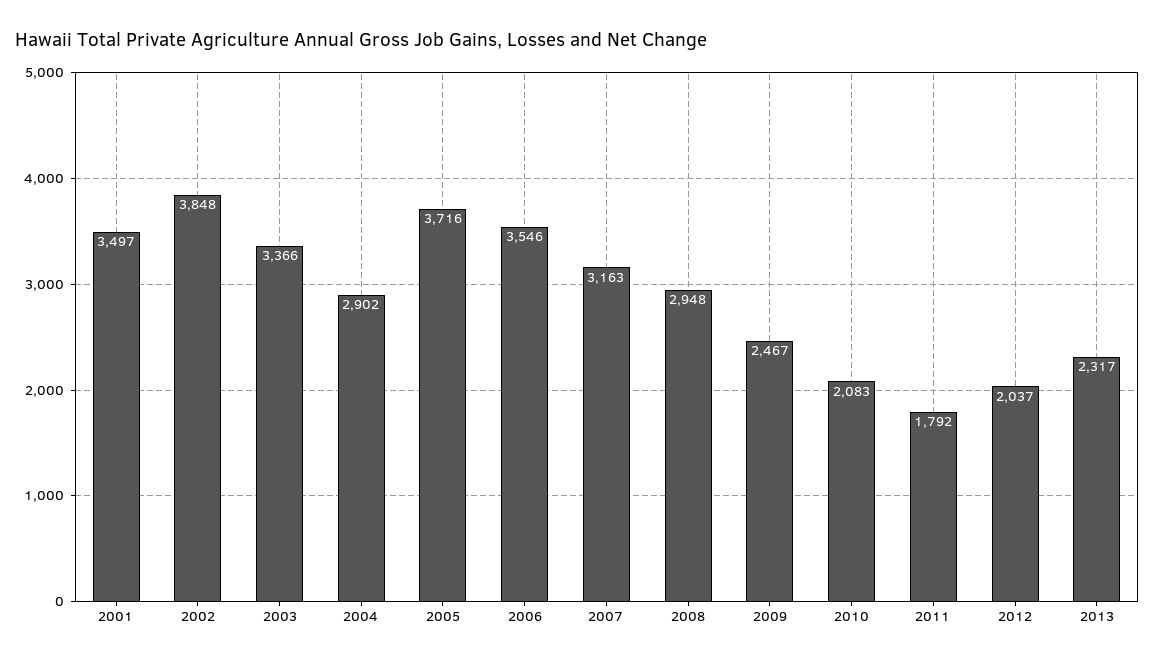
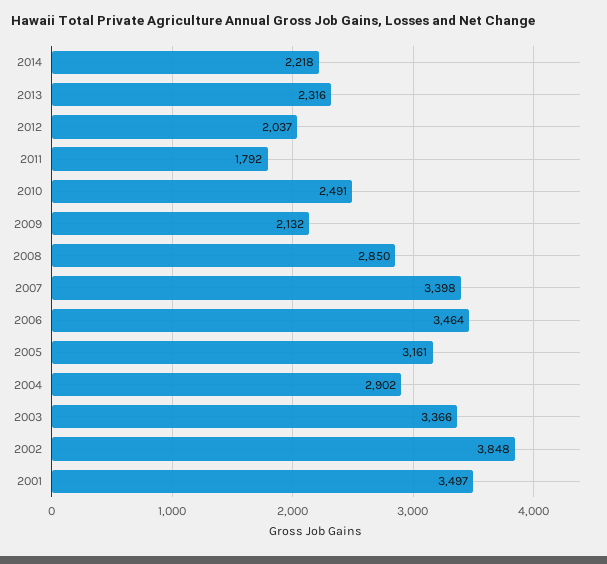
2005: 3716 -> 3161
2006: 3546 -> 3464
2007: 3163 -> 3398
2008: 2948 -> 2850
2009: 2467 -> 2132
2010: 2083 -> 2491
2013: 2317 -> 2316
2014: none -> 2218

